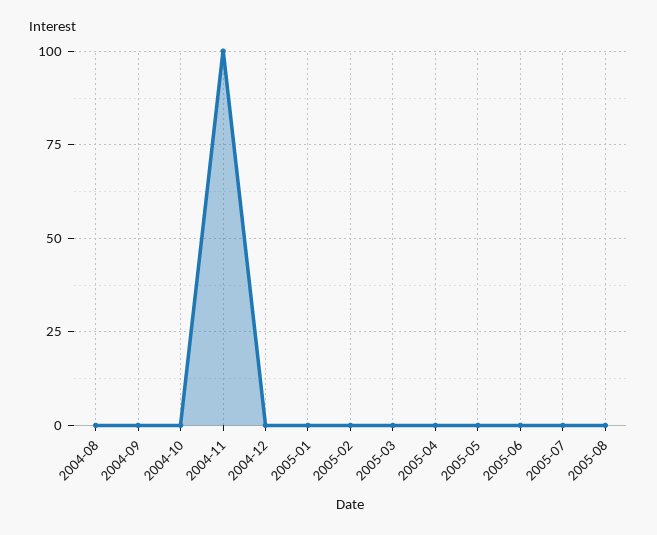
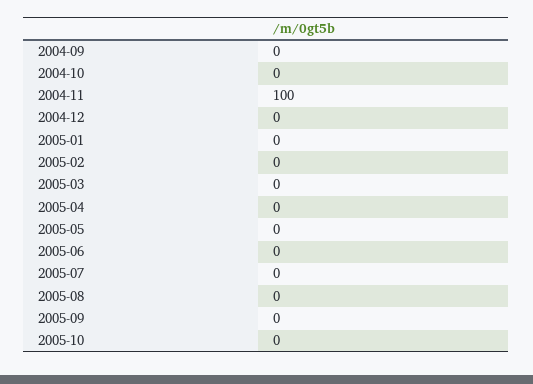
2004-08: 0 -> none
2005-09: none -> 0
2005-10: none -> 0

